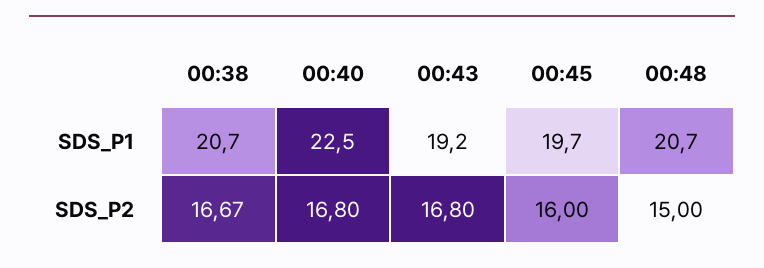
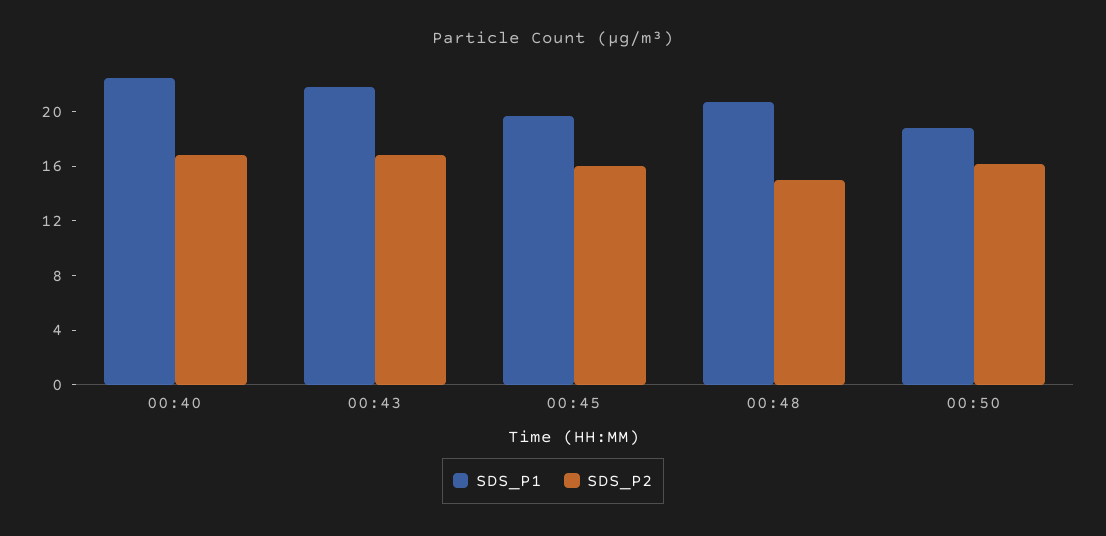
SDS_P1, 00:38: 20.7 -> none
SDS_P1, 00:43: 19.2 -> 22
SDS_P2, 00:38: 16.67 -> none
SDS_P1, 00:50: none -> 19
SDS_P2, 00:50: none -> 16

